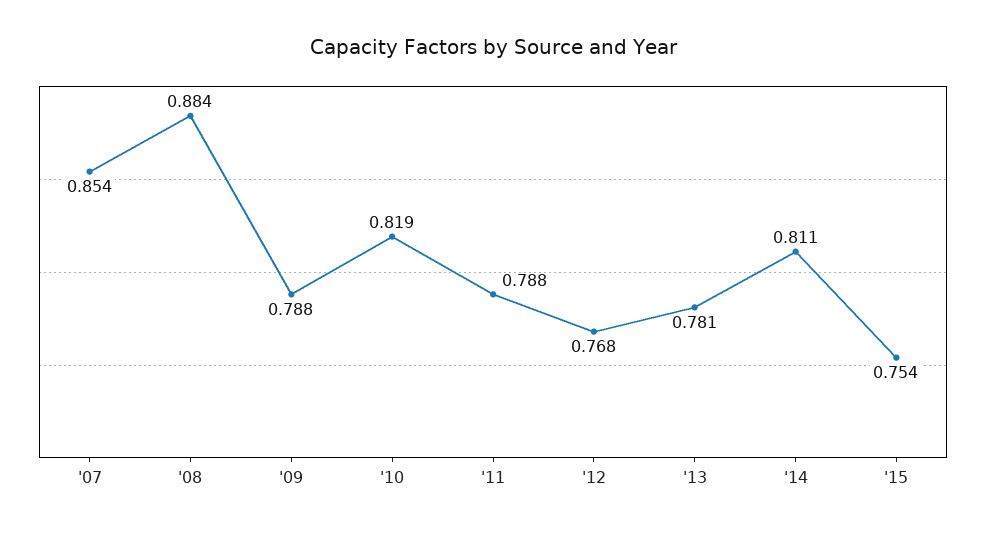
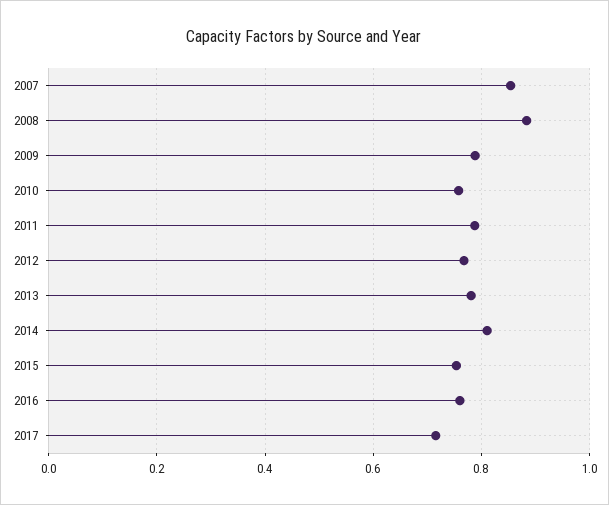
'10: 0.819 -> 0.76
2016: none -> 0.76
2017: none -> 0.72

